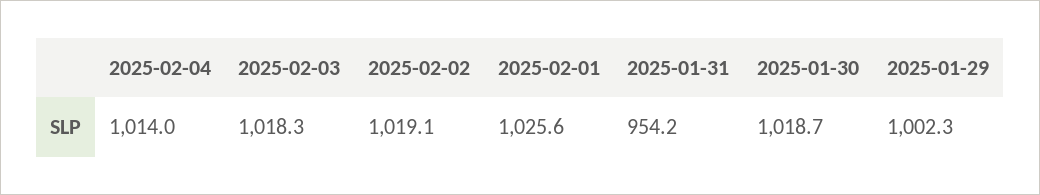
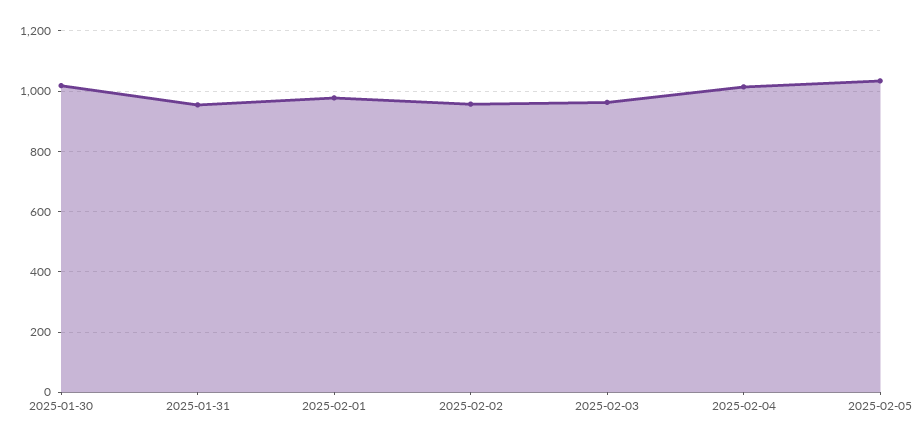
2025-02-03: 1018.3 -> 960
2025-02-02: 1019.1 -> 960
2025-02-01: 1025.6 -> 980
2025-01-29: 1002.3 -> none
2025-02-05: none -> 1040

